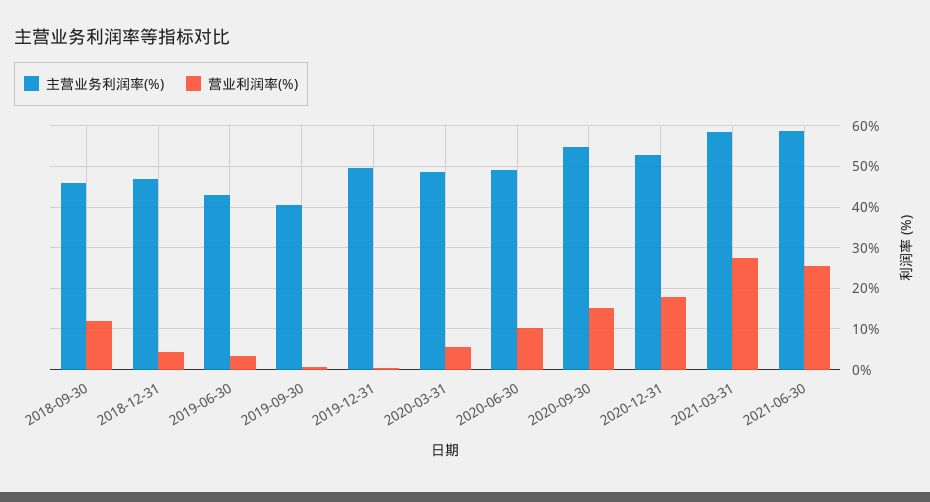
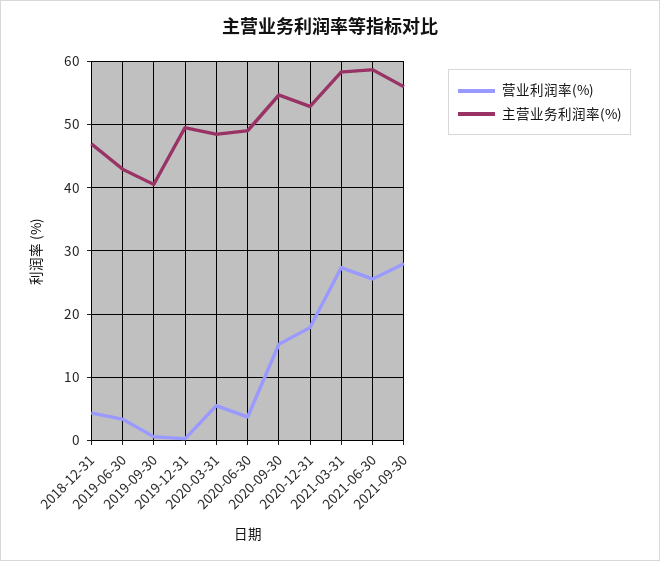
主营业务利润率(%), 2018-09-30: 46 -> none
营业利润率(%), 2018-09-30: 12 -> none
营业利润率(%), 2020-06-30: 10 -> 4
营业利润率(%), 2021-09-30: none -> 28
主营业务利润率(%), 2021-09-30: none -> 56

